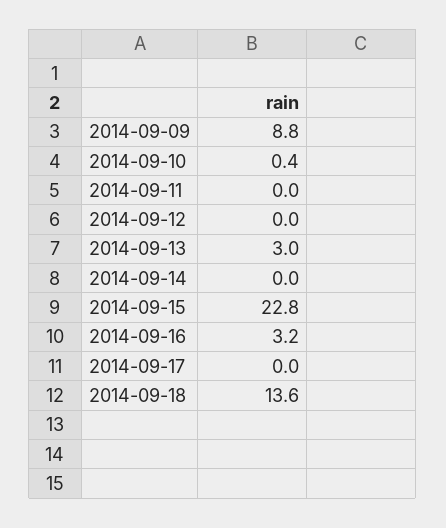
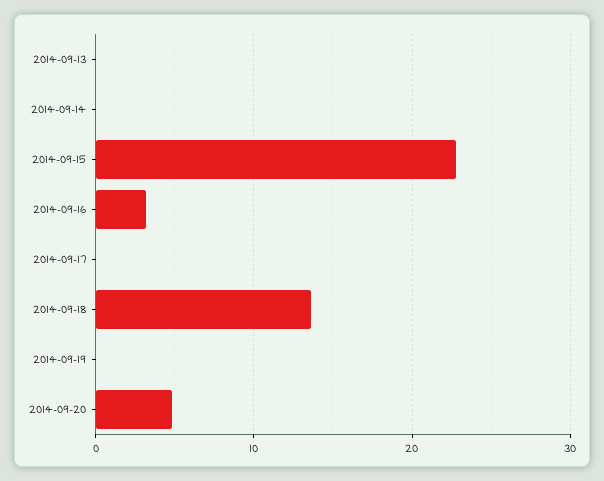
2014-09-09: 8.8 -> none
2014-09-10: 0.4 -> none
2014-09-11: 0 -> none
2014-09-12: 0 -> none
2014-09-13: 3 -> 0
2014-09-19: none -> 0
2014-09-20: none -> 5

